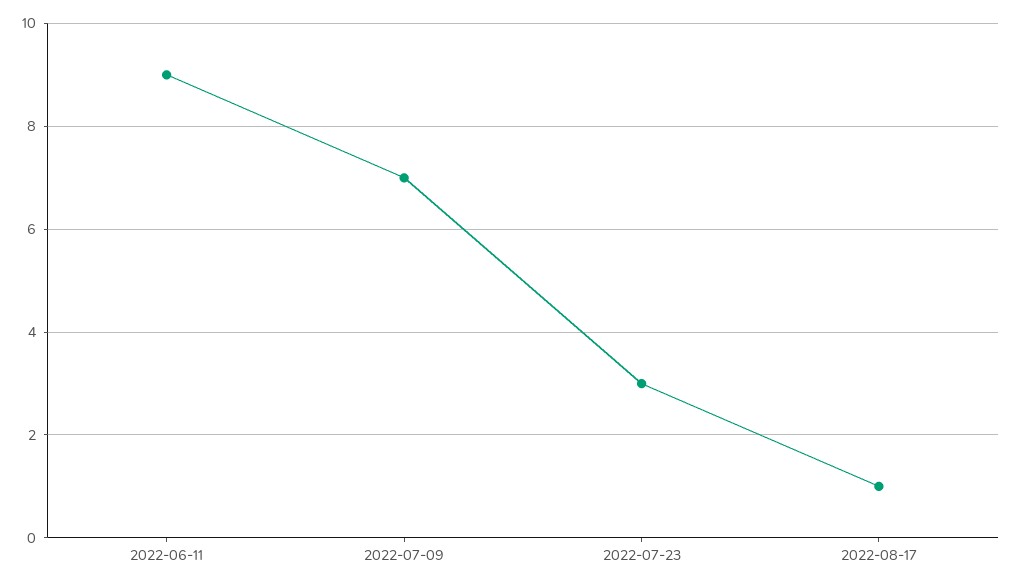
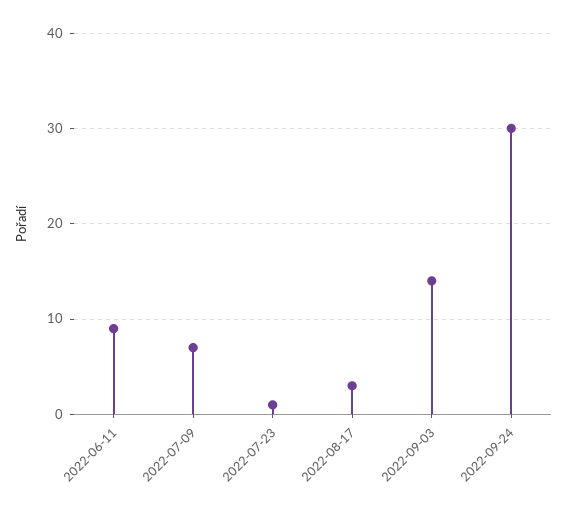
2022-07-23: 3 -> 1
2022-08-17: 1 -> 3
2022-09-03: none -> 14
2022-09-24: none -> 30

